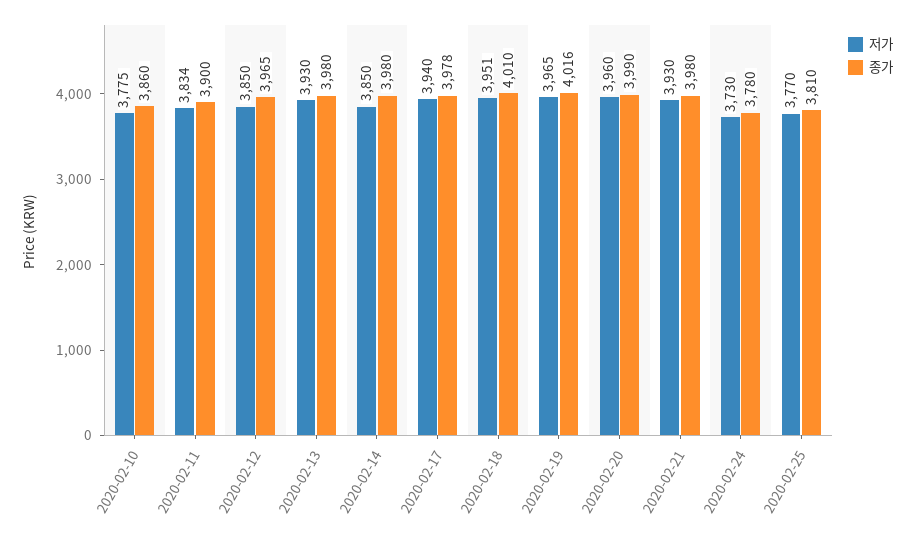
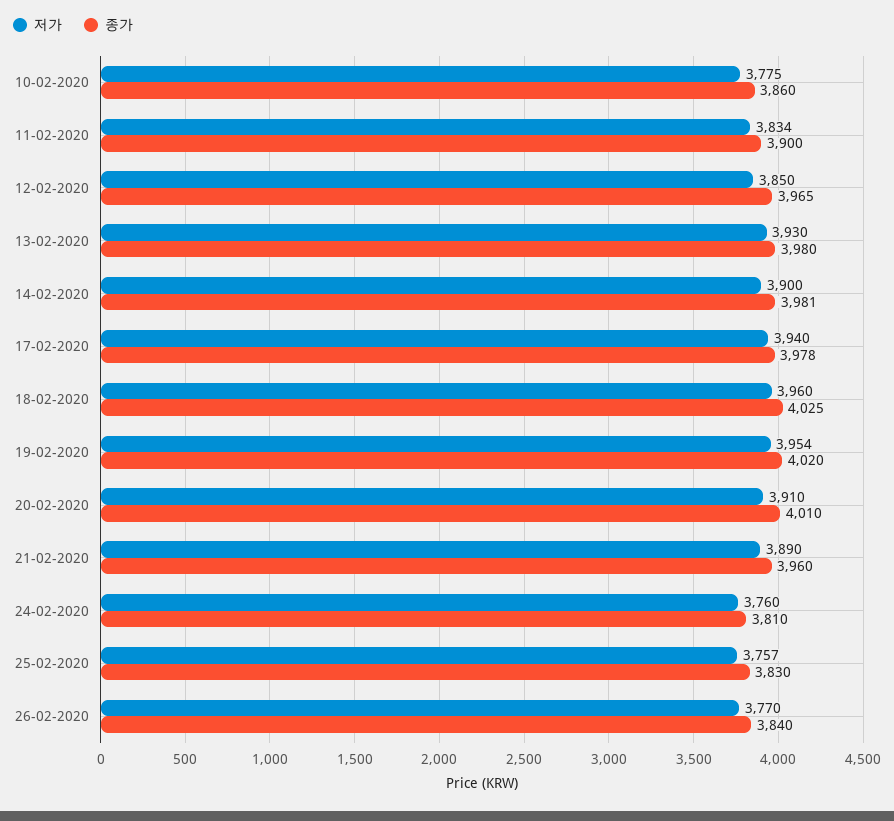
저가, 2020-02-14: 3850 -> 3900
종가, 2020-02-14: 3980 -> 3981
저가, 2020-02-18: 3951 -> 3960
종가, 2020-02-18: 4010 -> 4025
저가, 2020-02-19: 3965 -> 3954
종가, 2020-02-19: 4016 -> 4020
저가, 2020-02-20: 3960 -> 3910
종가, 2020-02-20: 3990 -> 4010
저가, 2020-02-21: 3930 -> 3890
종가, 2020-02-21: 3980 -> 3960
저가, 2020-02-24: 3730 -> 3760
종가, 2020-02-24: 3780 -> 3810
저가, 2020-02-25: 3770 -> 3757
종가, 2020-02-25: 3810 -> 3830
저가, 26-02-2020: none -> 3770
종가, 26-02-2020: none -> 3840

